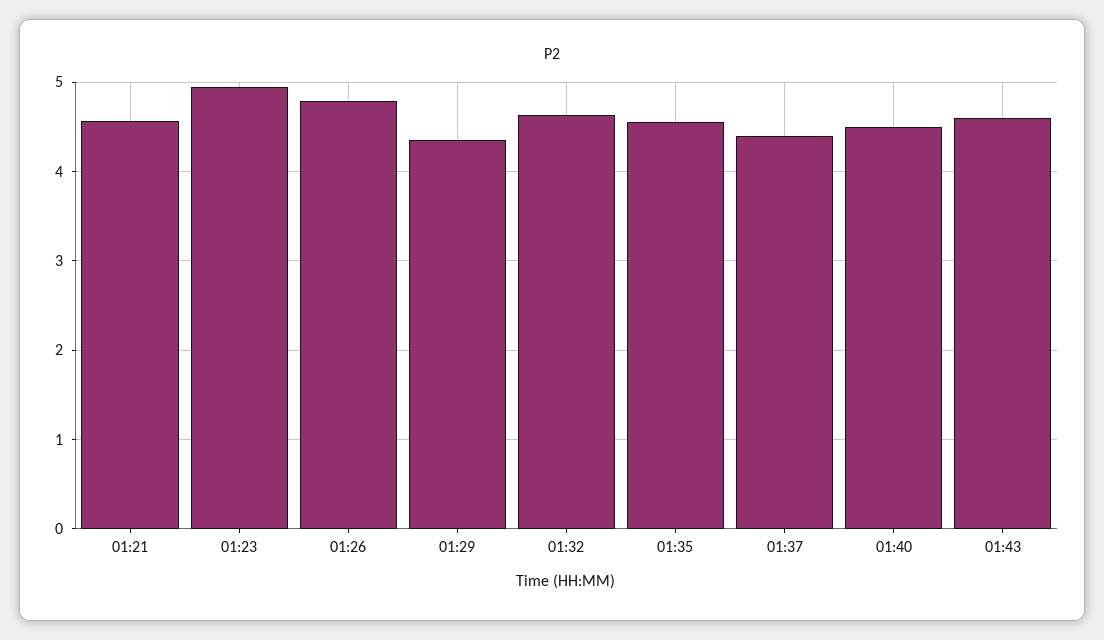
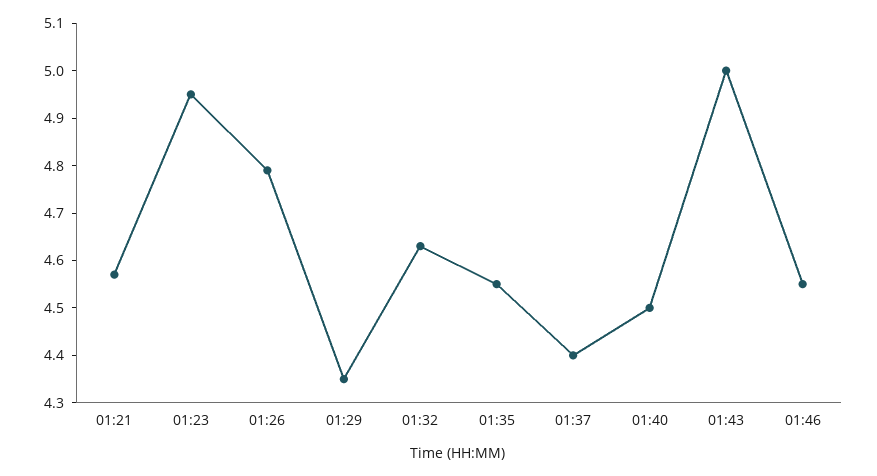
01:43: 4.6 -> 5
01:46: none -> 4.55

